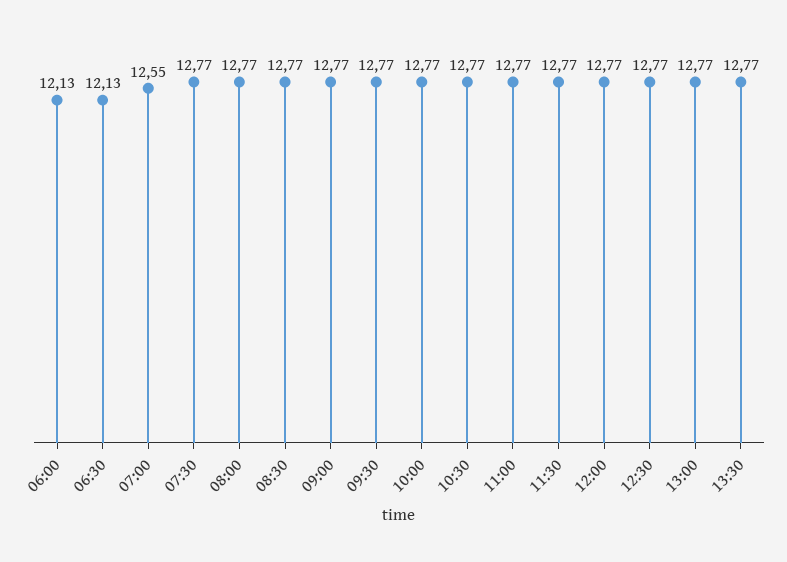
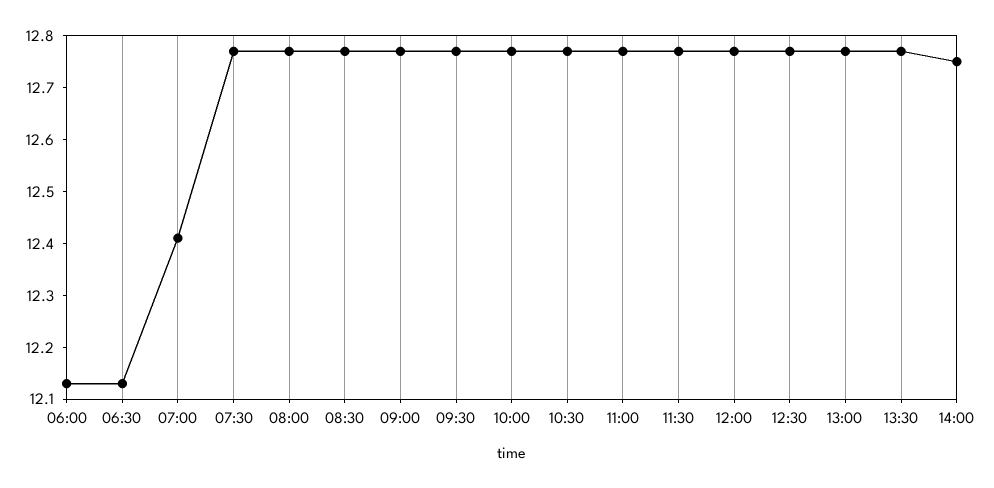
07:00: 12.55 -> 12.4
14:00: none -> 12.75

